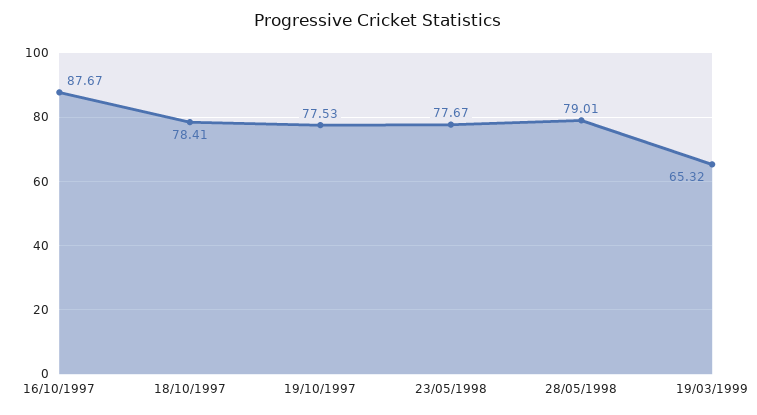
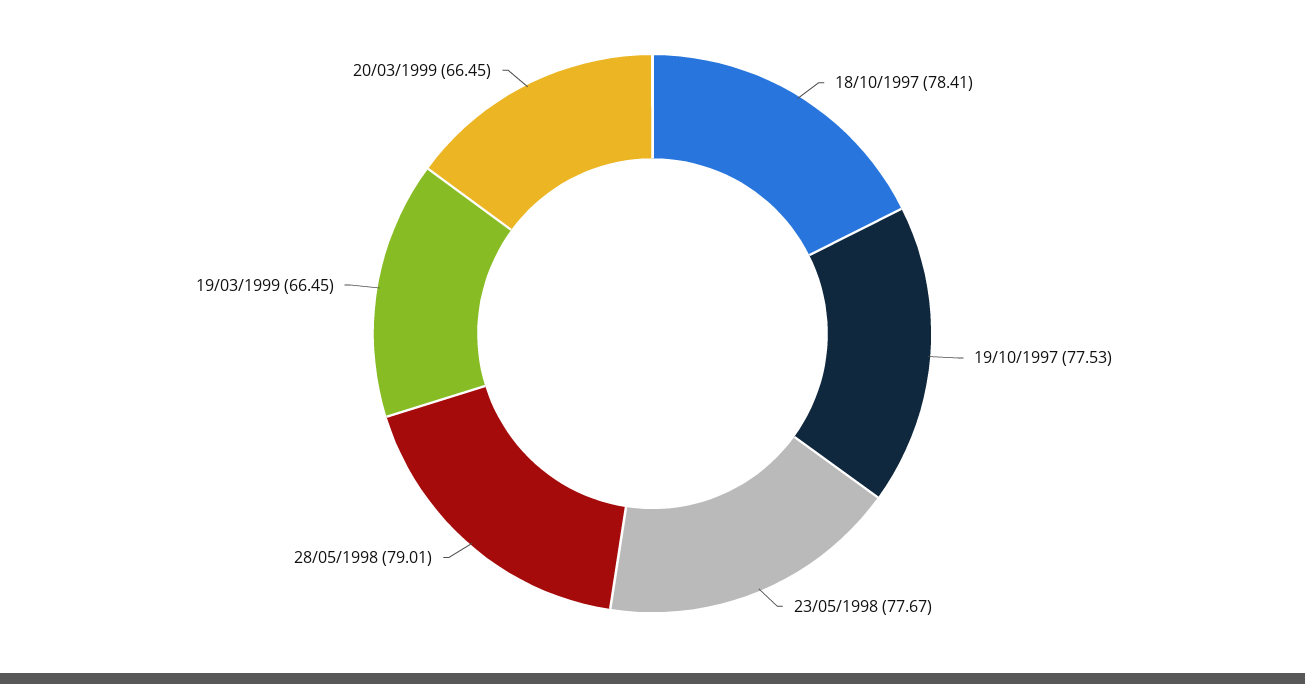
16/10/1997: 87.67 -> none
19/03/1999: 65.32 -> 66.45
20/03/1999: none -> 66.45

